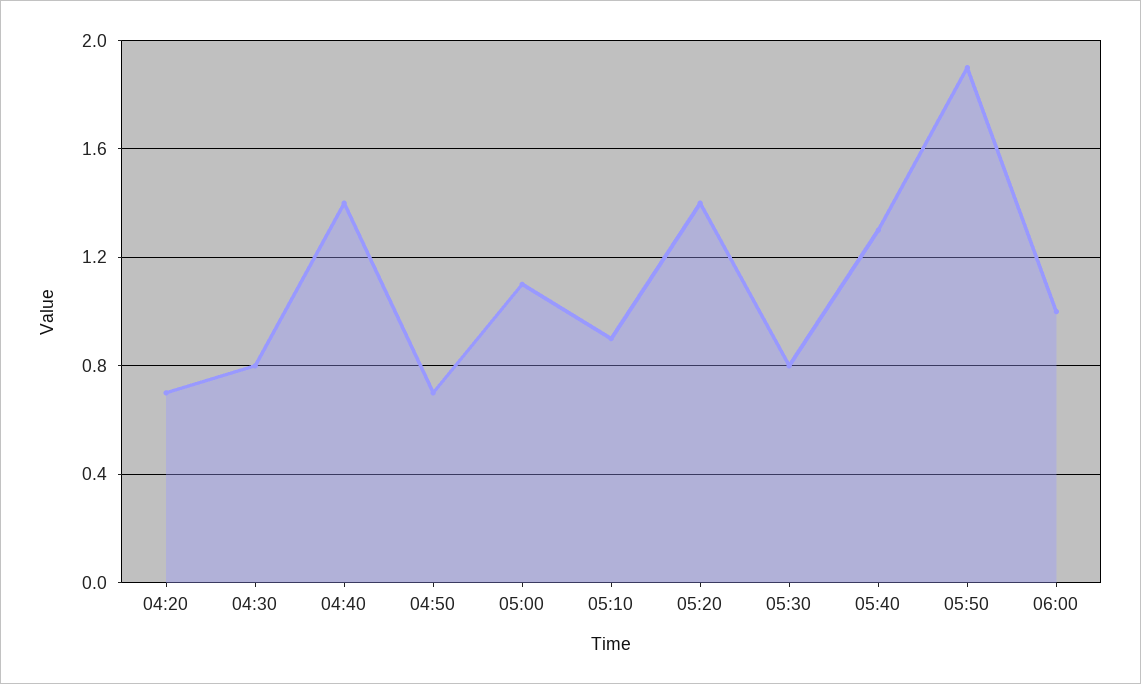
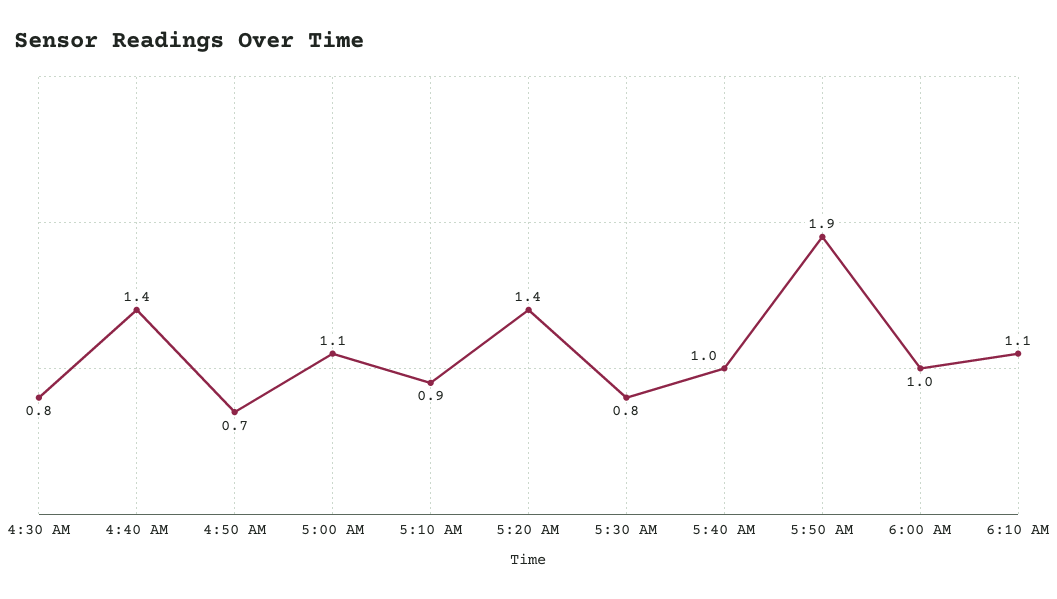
04:20: 0.7 -> none
05:40: 1.3 -> 1
6:10 AM: none -> 1.1

